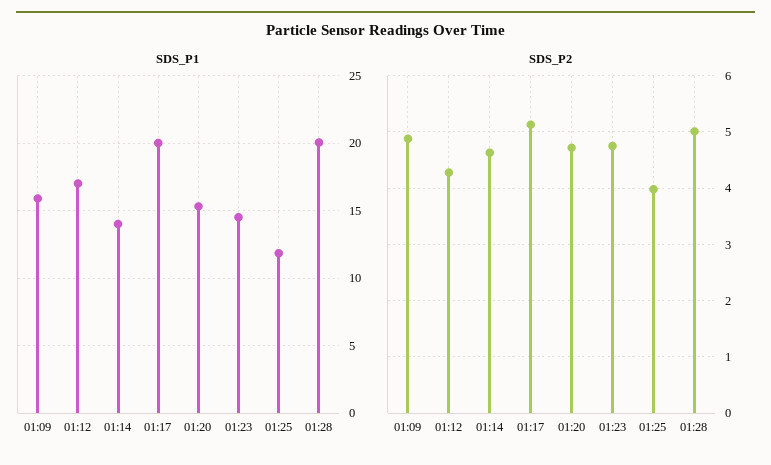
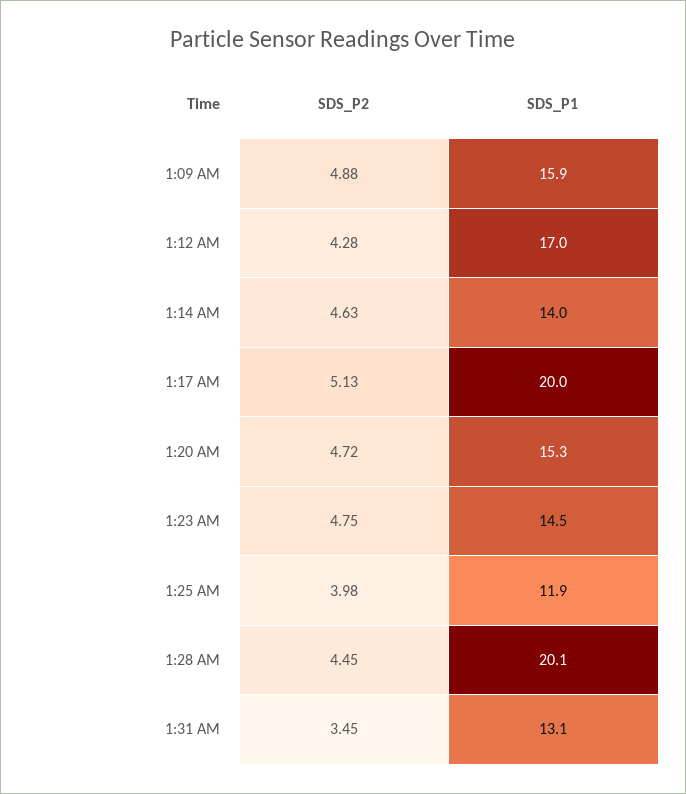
SDS_P2, 01:28: 5 -> 4.45
SDS_P2, 1:31 AM: none -> 3.45
SDS_P1, 1:31 AM: none -> 13.1

